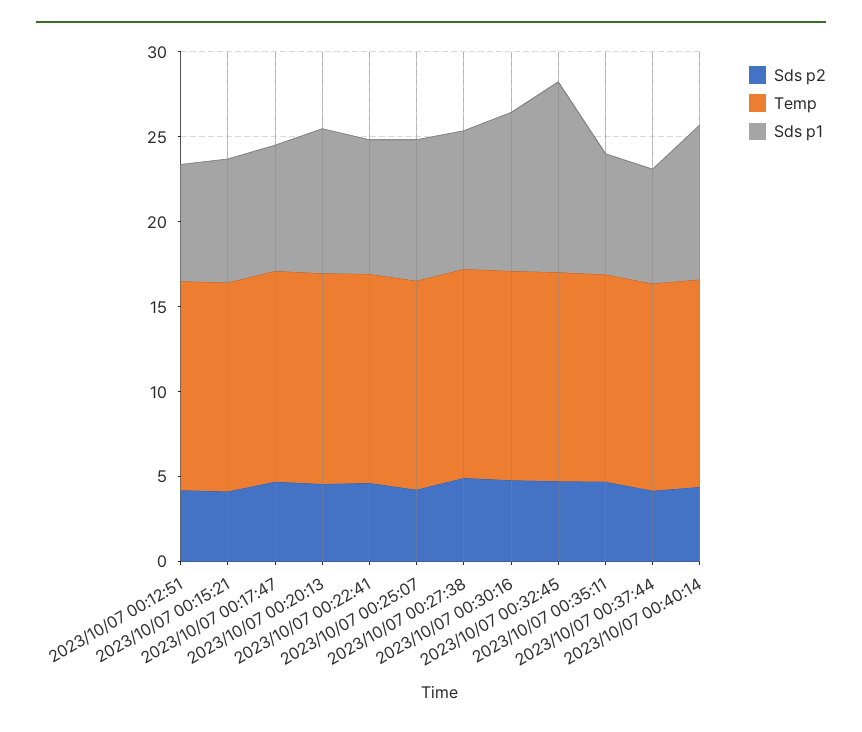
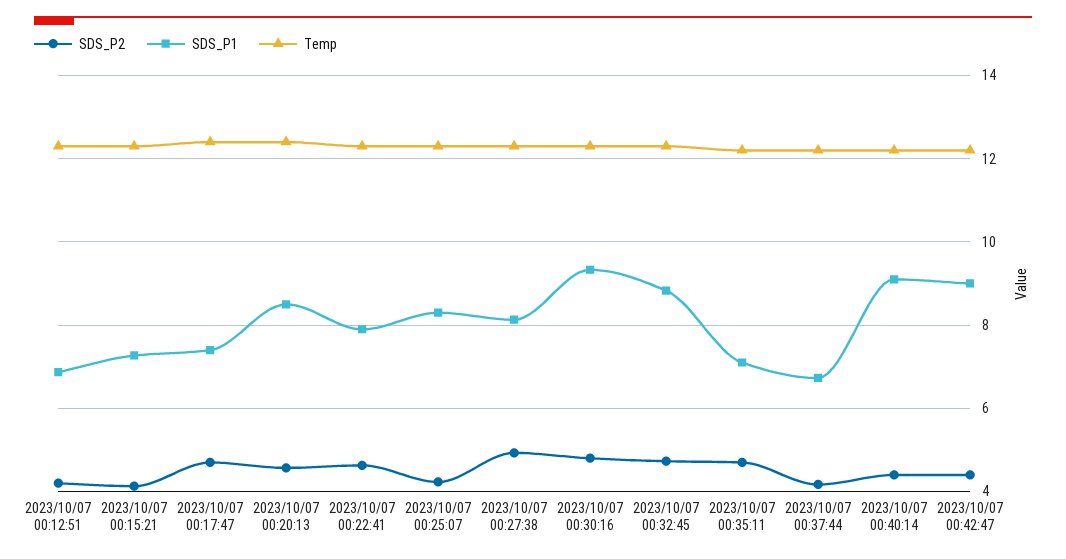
Sds p1, 2023/10/07 00:32:45: 11 -> 8.8
Sds p2, 2023/10/07 00:42:47: none -> 4.4
Sds p1, 2023/10/07 00:42:47: none -> 9
Temp, 2023/10/07 00:42:47: none -> 12.2

